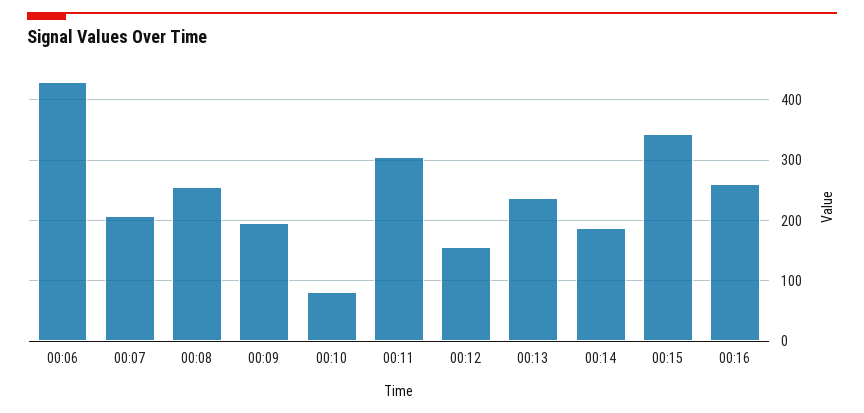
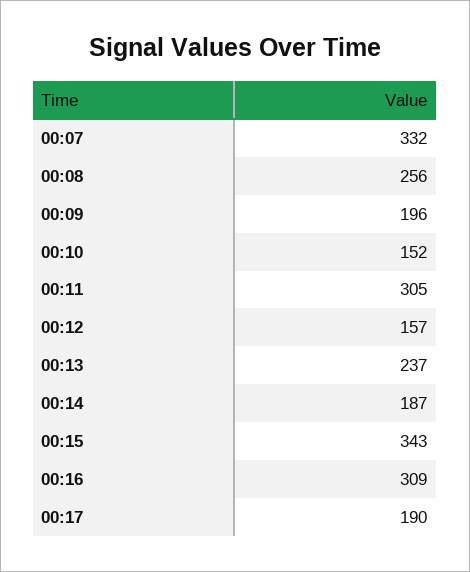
00:06: 430 -> none
00:07: 210 -> 332
00:10: 80 -> 152
00:16: 260 -> 309
00:17: none -> 190

